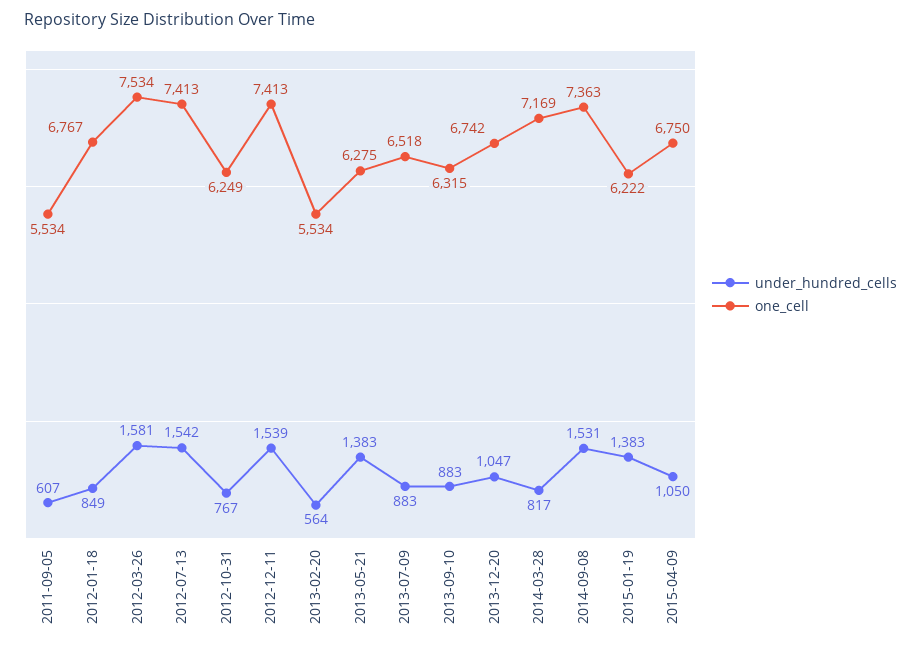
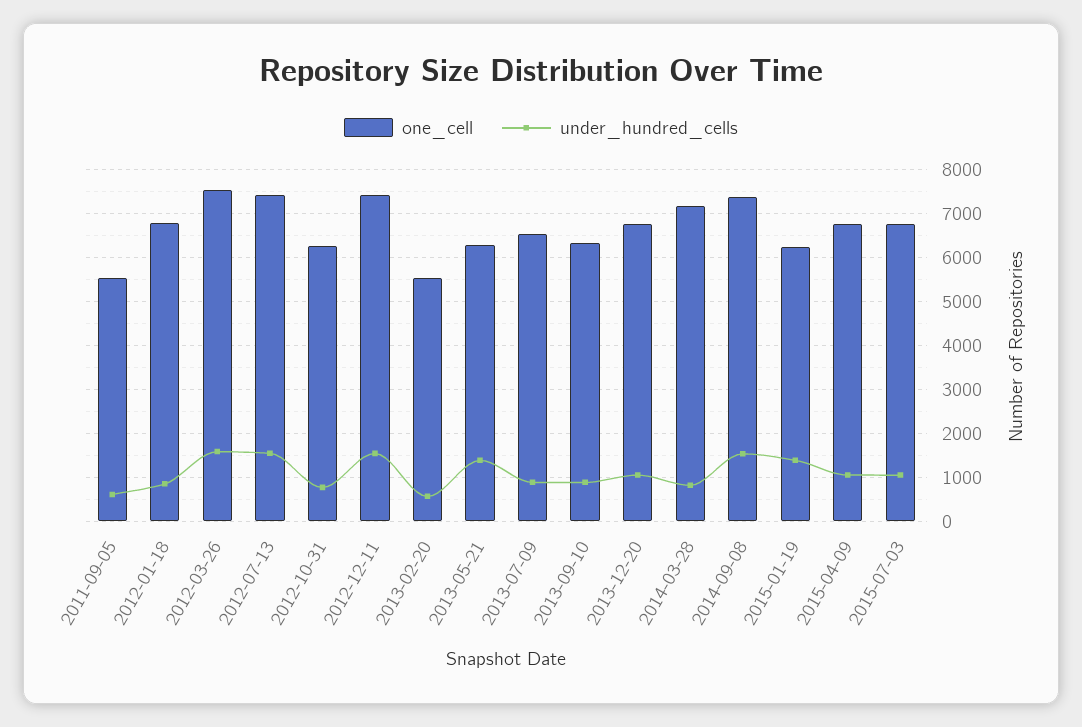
one_cell, 2015-07-03: none -> 6800
under_hundred_cells, 2015-07-03: none -> 1000

